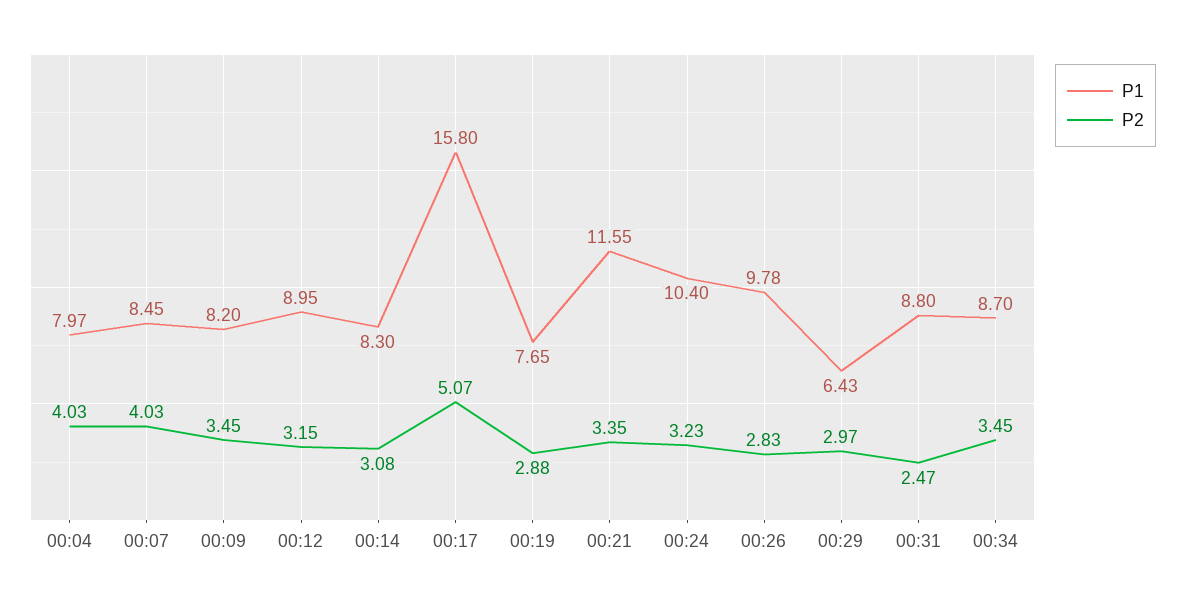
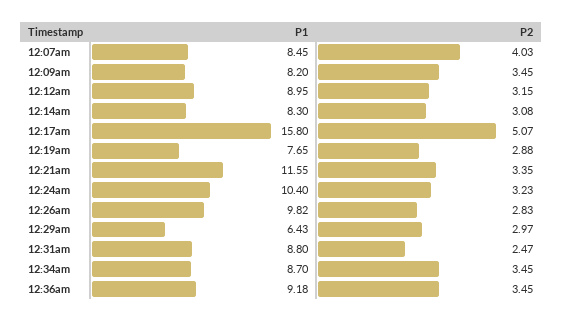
P1, 00:04: 7.97 -> none
P2, 00:04: 4.03 -> none
P1, 00:26: 9.78 -> 9.82
P1, 12:36am: none -> 9.18
P2, 12:36am: none -> 3.45

